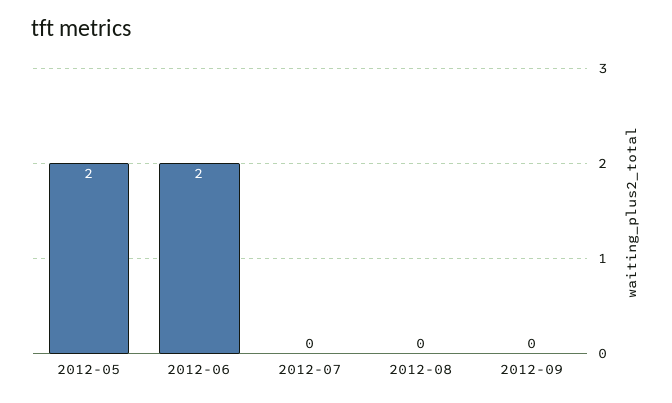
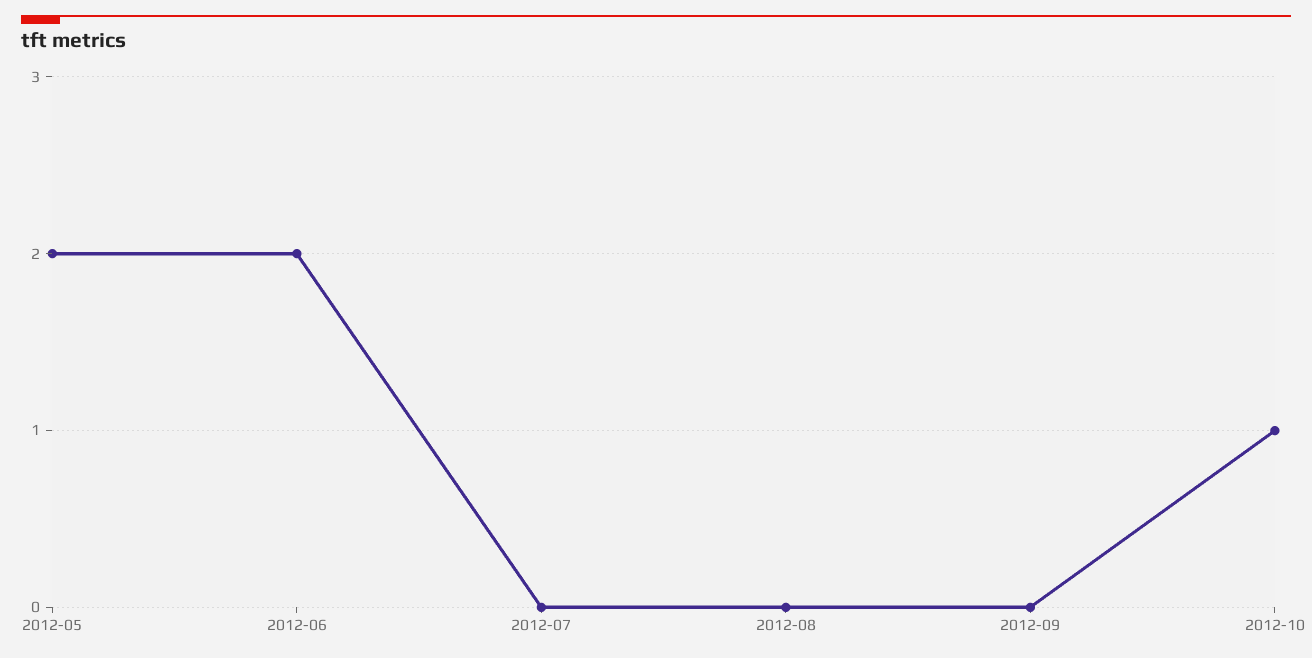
2012-10: none -> 1

